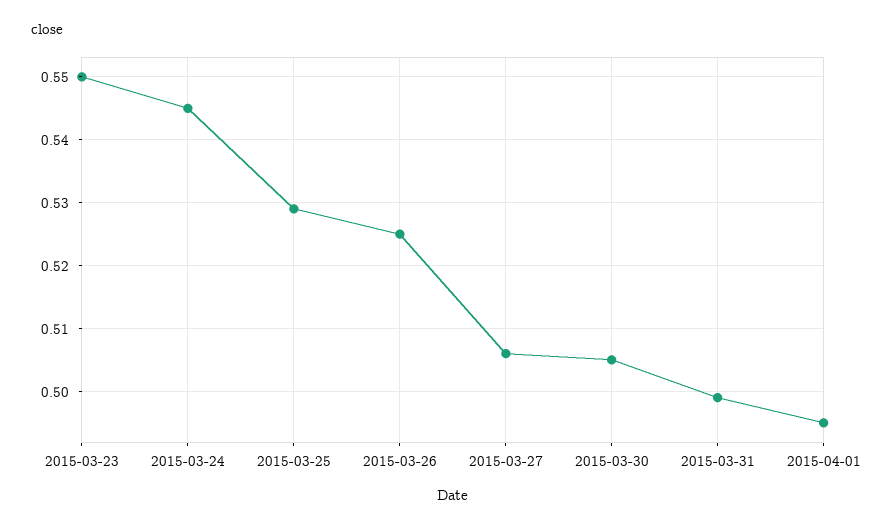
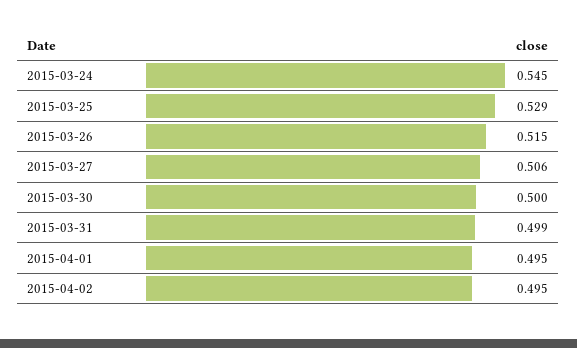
2015-03-23: 0.55 -> none
2015-03-26: 0.525 -> 0.515
2015-03-30: 0.505 -> 0.5
2015-04-02: none -> 0.495

